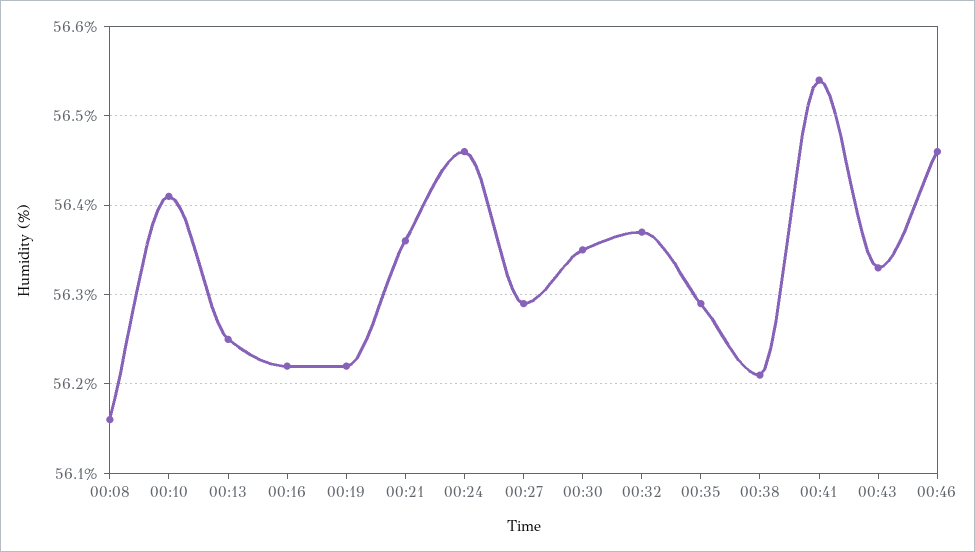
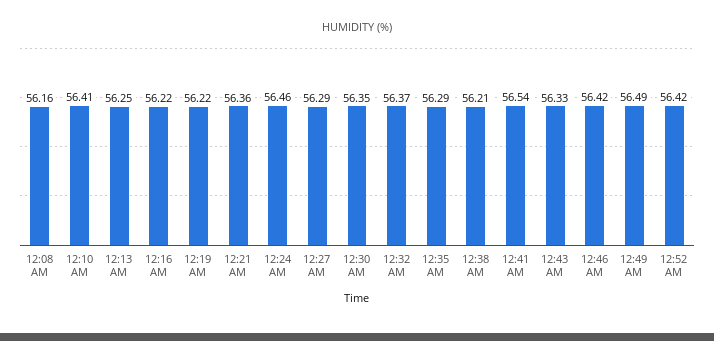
00:46: 56.46 -> 56.42
12:49 AM: none -> 56.49
12:52 AM: none -> 56.42

